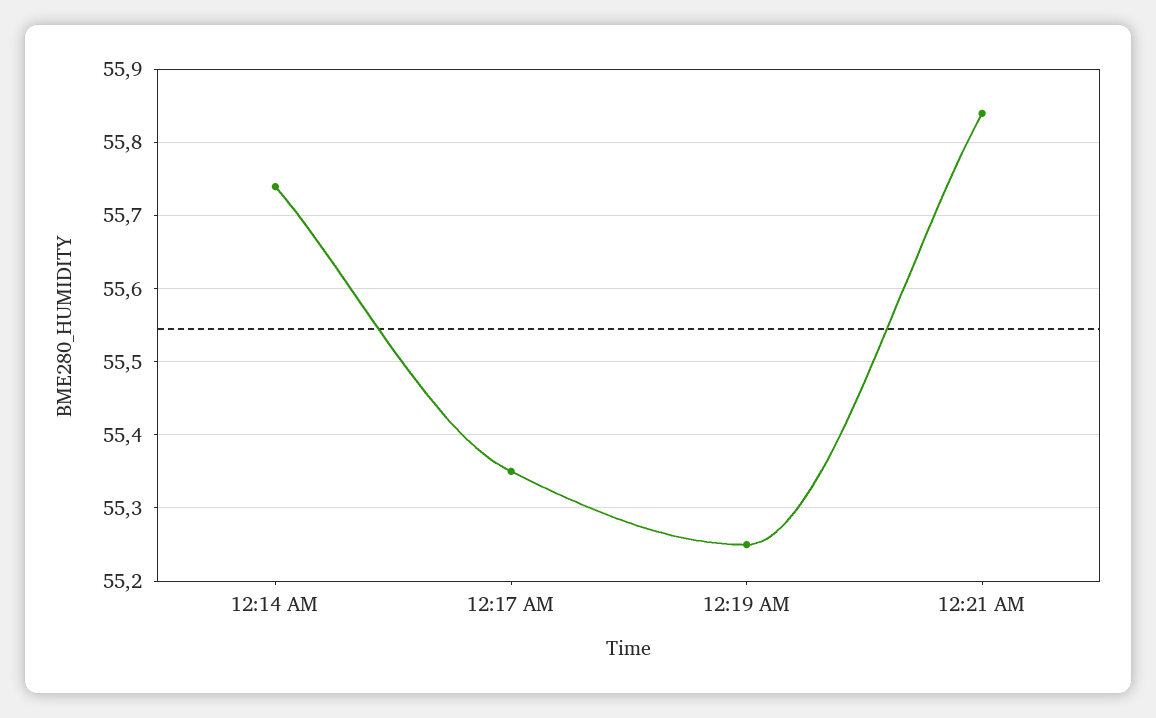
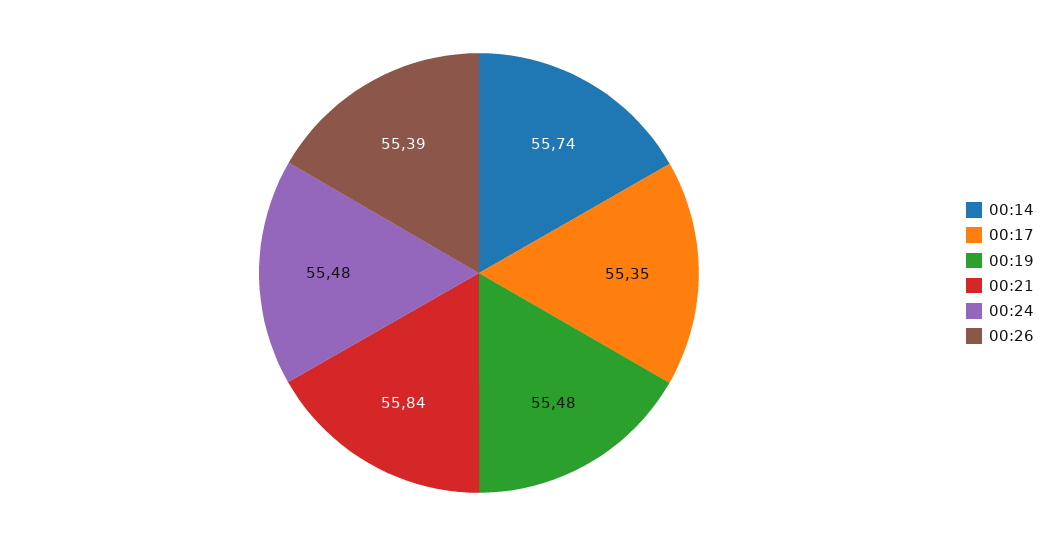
12:19 AM: 55.25 -> 55.48
00:24: none -> 55.48
00:26: none -> 55.39

